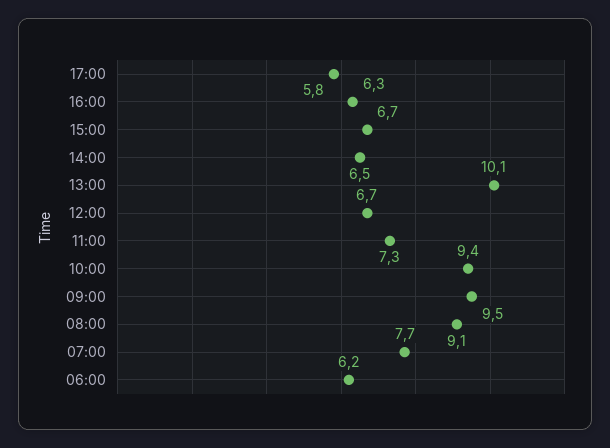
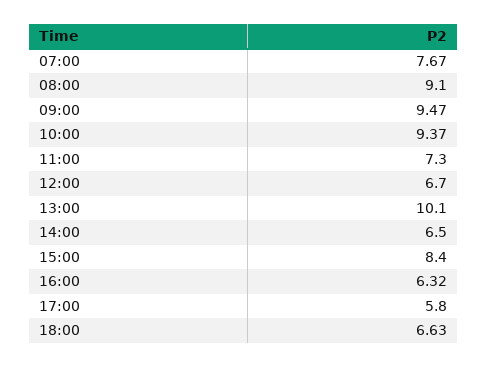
15:00: 6.7 -> 8.4
06:00: 6.2 -> none
18:00: none -> 6.63

